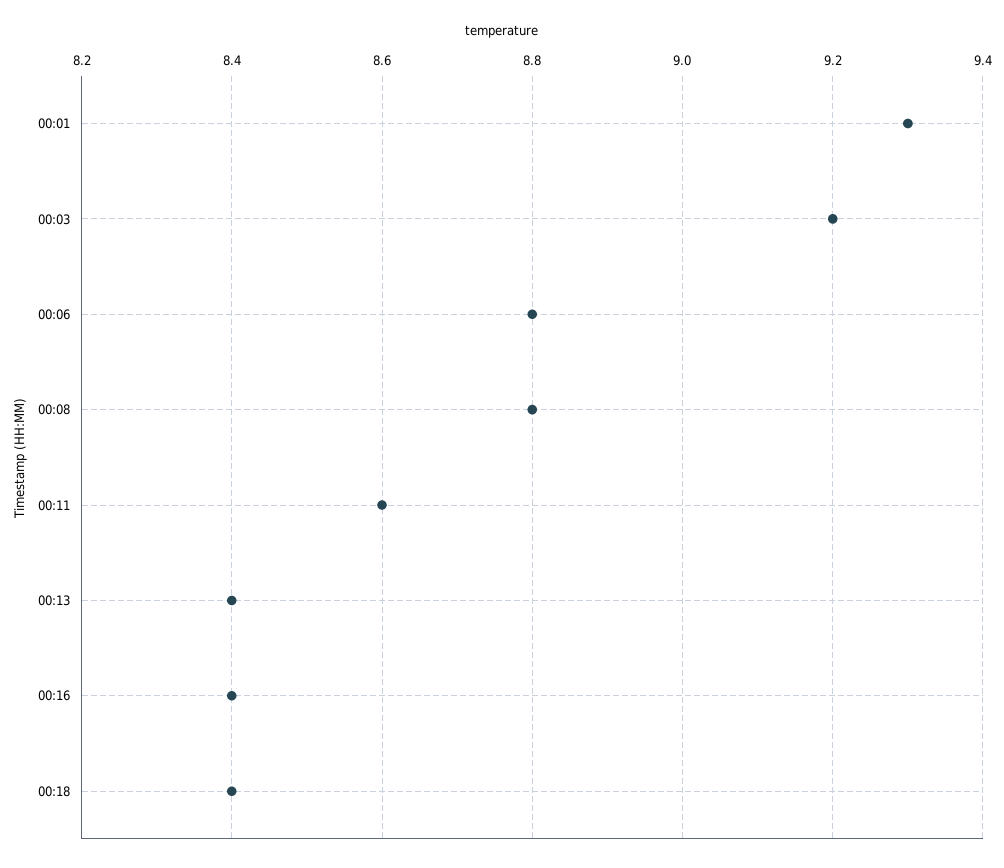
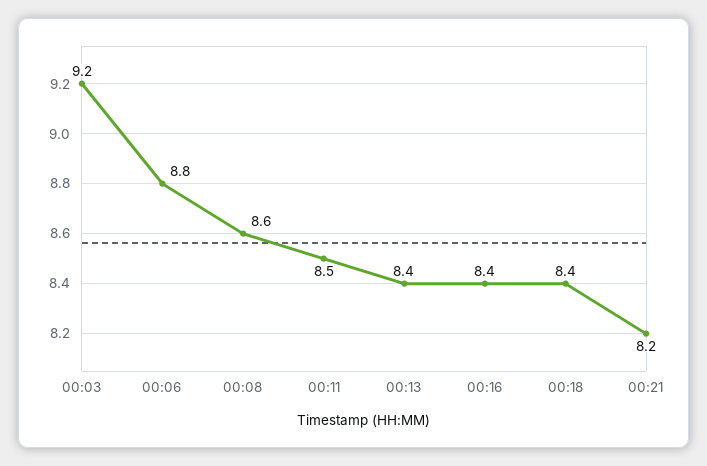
00:01: 9.3 -> none
00:08: 8.8 -> 8.6
00:11: 8.6 -> 8.5
00:21: none -> 8.2

